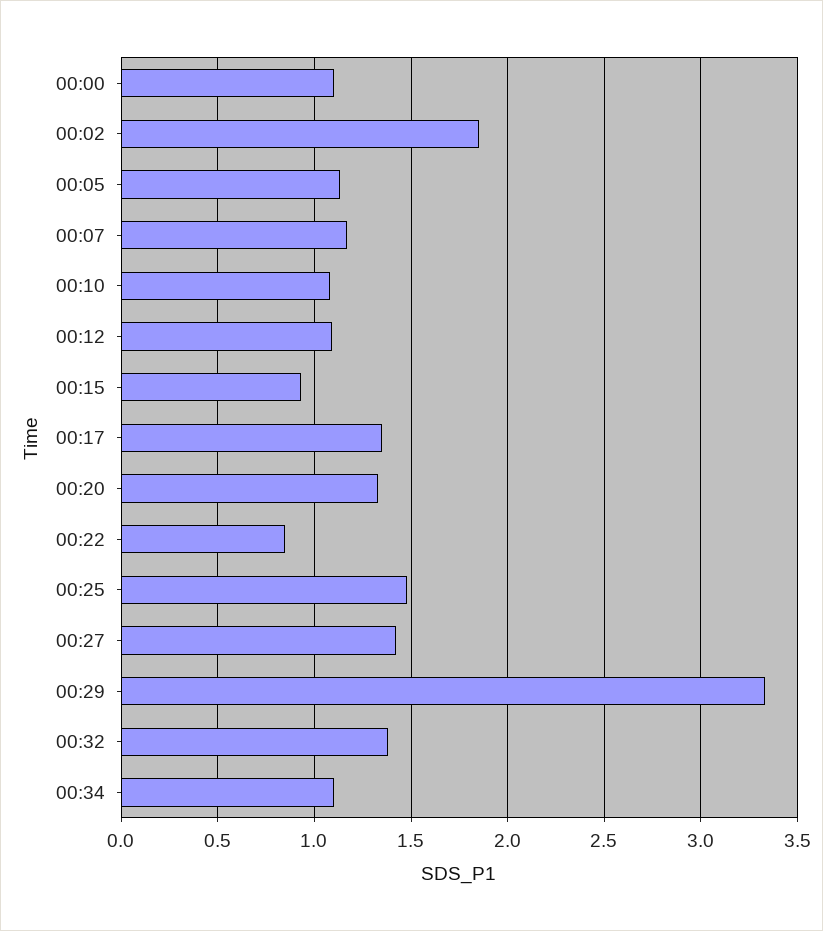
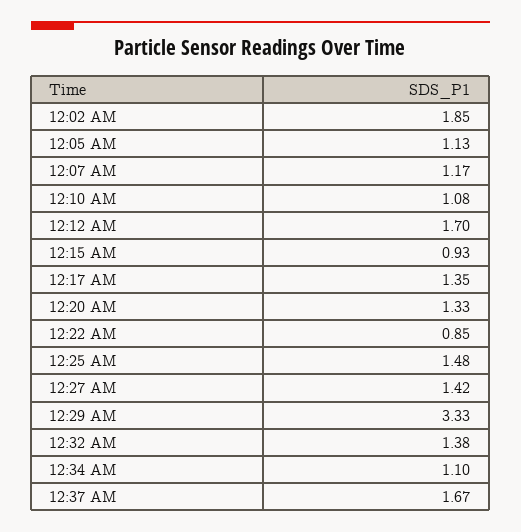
00:00: 1.1 -> none
00:12: 1.1 -> 1.7
12:37 AM: none -> 1.67

